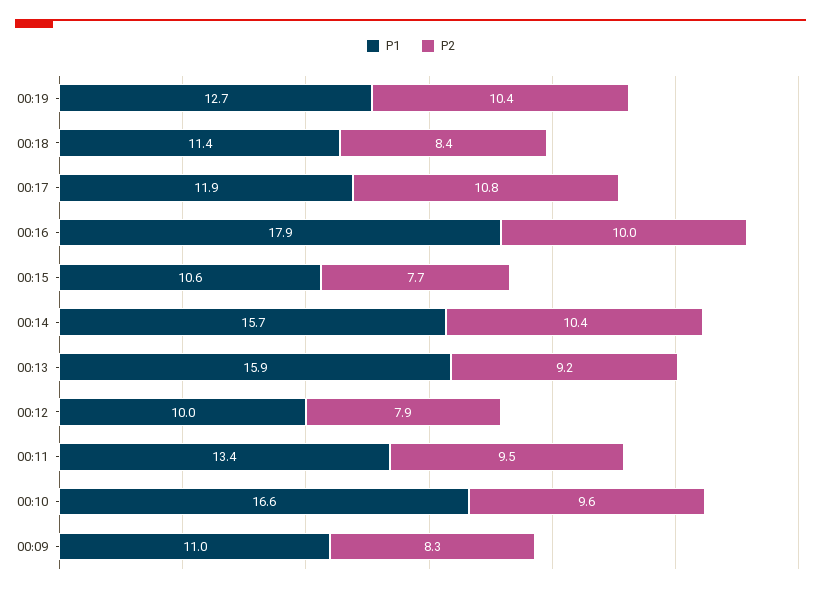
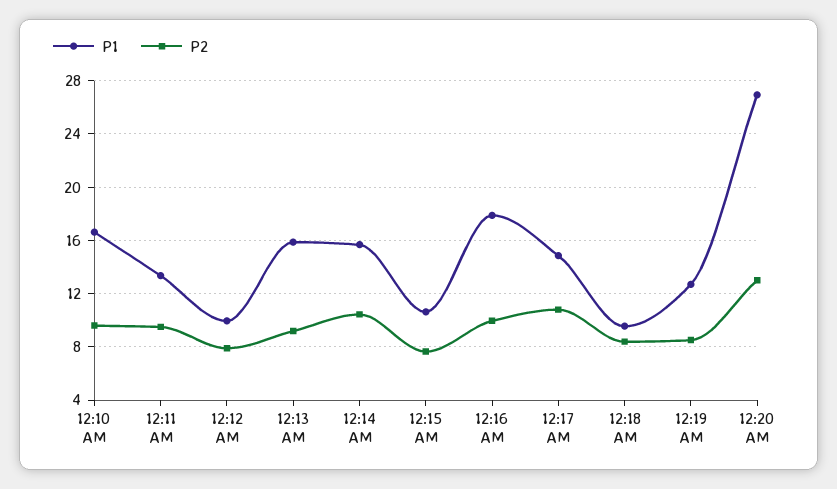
P2, 00:19: 10.4 -> 8.5
P1, 00:18: 11.4 -> 9.5
P1, 00:17: 11.9 -> 15
P1, 00:09: 11 -> none
P2, 00:09: 8.3 -> none
P1, 12:20 AM: none -> 27
P2, 12:20 AM: none -> 13

